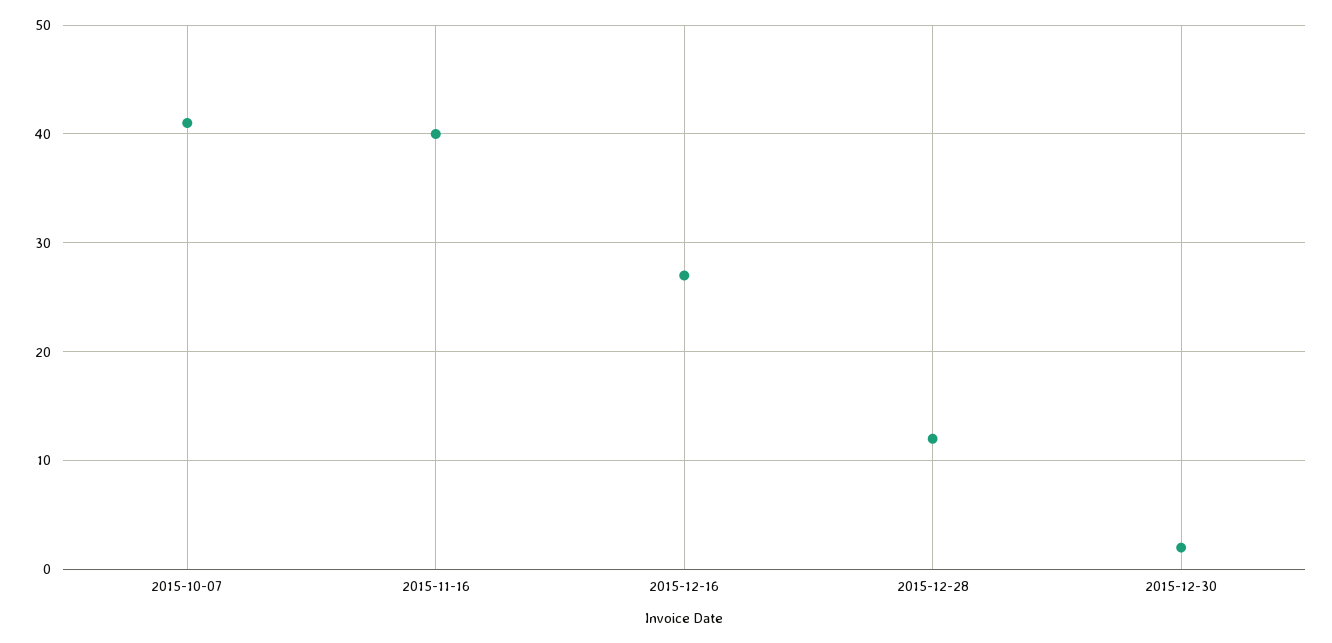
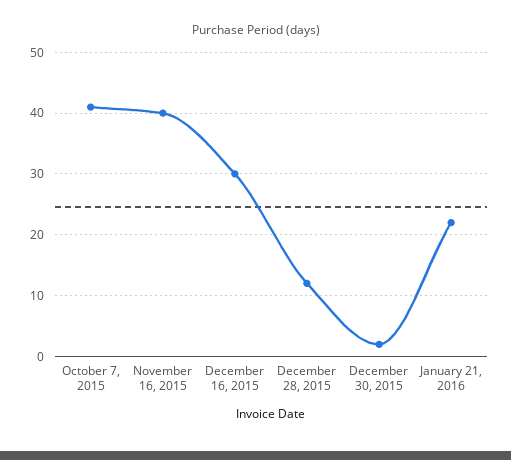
2015-12-16: 27 -> 30
January 21, 2016: none -> 22

